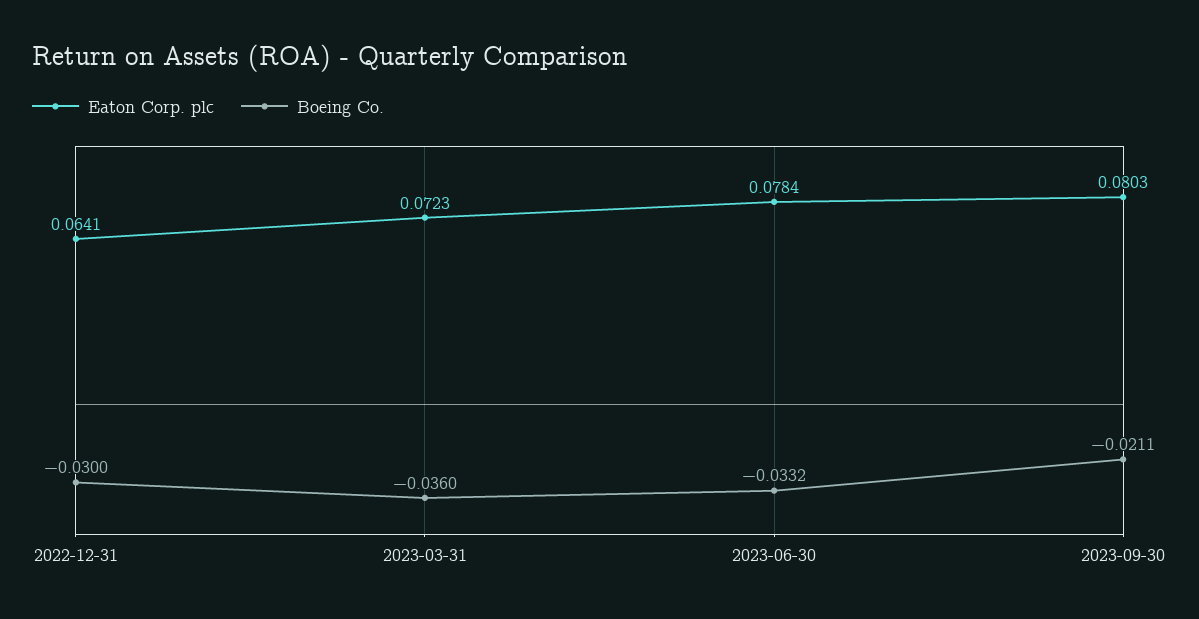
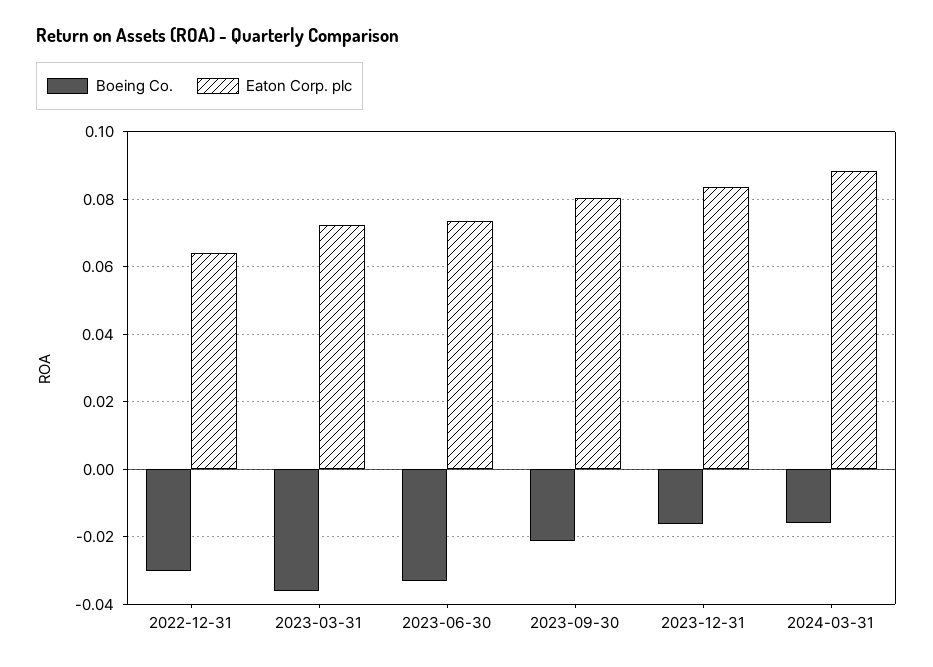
Eaton Corp. plc, 2023-06-30: 0.0784 -> 0.074
Boeing Co., 2023-12-31: none -> -0.016
Eaton Corp. plc, 2023-12-31: none -> 0.084
Boeing Co., 2024-03-31: none -> -0.016
Eaton Corp. plc, 2024-03-31: none -> 0.088

